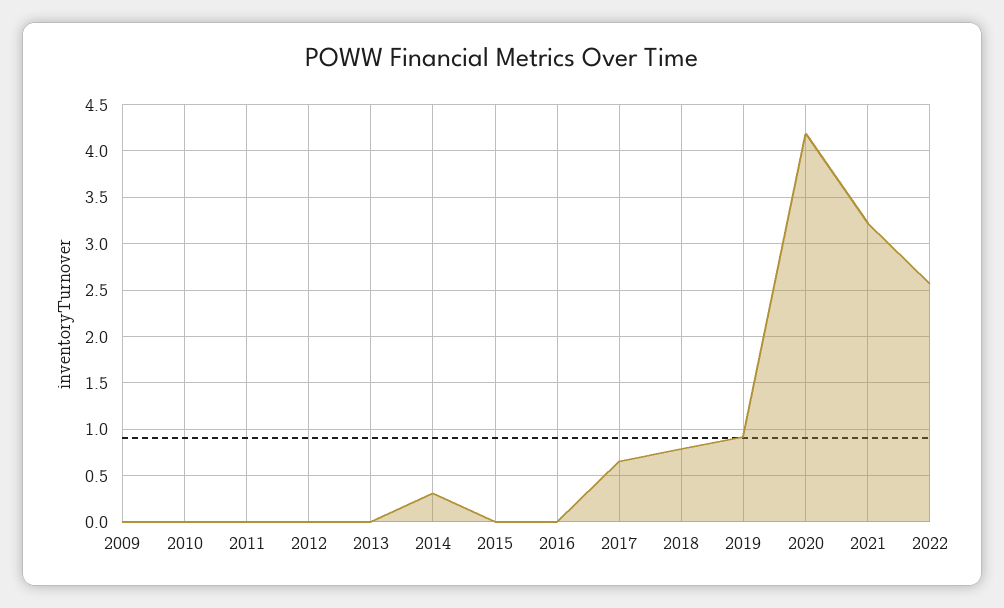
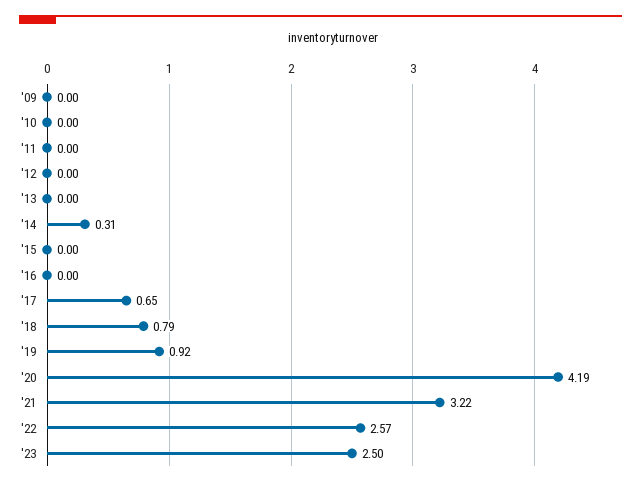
'23: none -> 2.5

